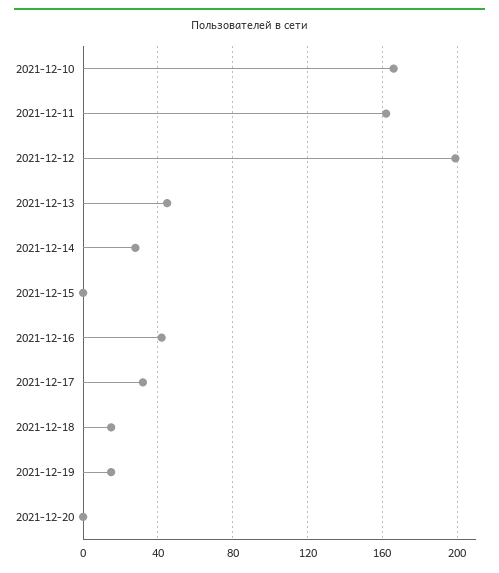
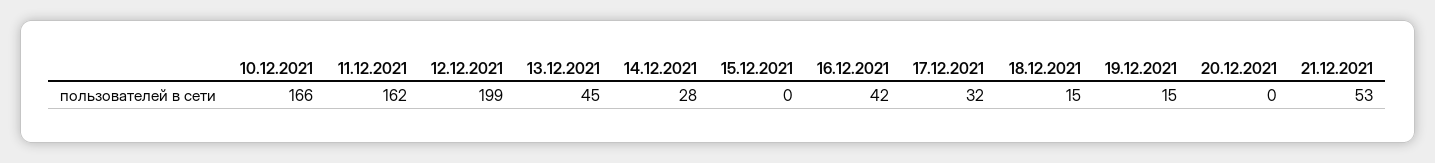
21.12.2021: none -> 53

